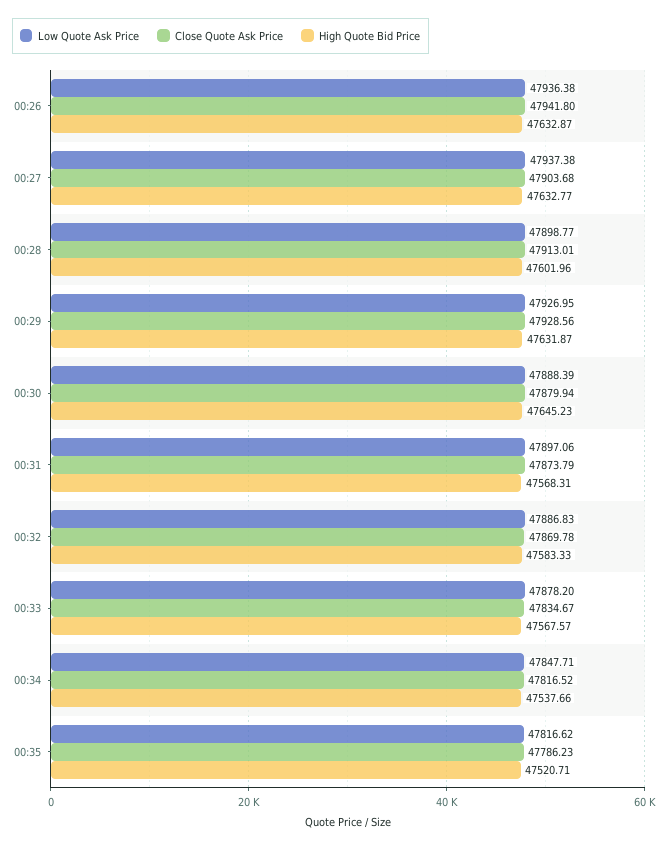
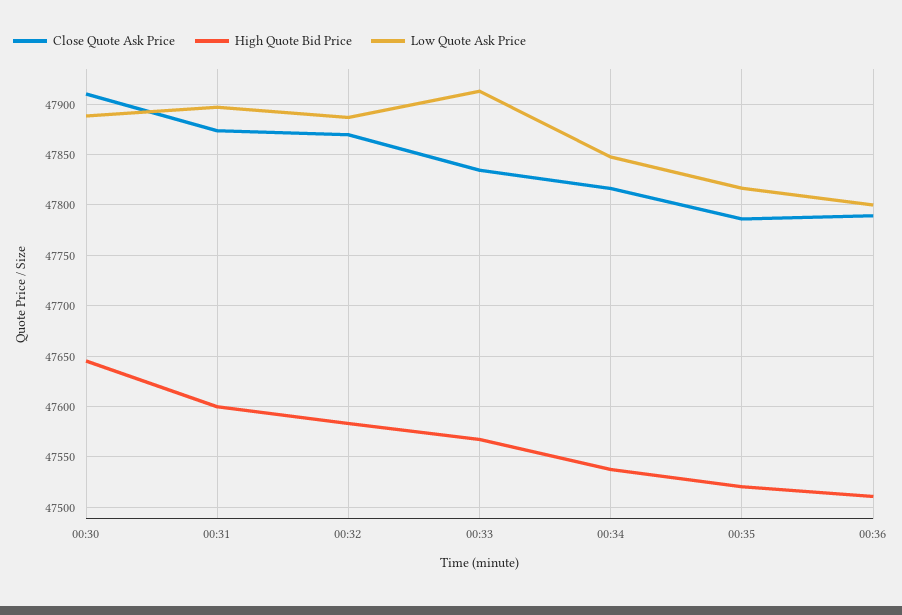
Low Quote Ask Price, 00:26: 47936.38 -> none
Close Quote Ask Price, 00:26: 47941.8 -> none
High Quote Bid Price, 00:26: 47632.87 -> none
Low Quote Ask Price, 00:27: 47937.38 -> none
Close Quote Ask Price, 00:27: 47903.68 -> none
High Quote Bid Price, 00:27: 47632.77 -> none
Low Quote Ask Price, 00:28: 47898.77 -> none
Close Quote Ask Price, 00:28: 47913.01 -> none
High Quote Bid Price, 00:28: 47601.96 -> none
Low Quote Ask Price, 00:29: 47926.95 -> none
Close Quote Ask Price, 00:29: 47928.56 -> none
High Quote Bid Price, 00:29: 47631.87 -> none
Close Quote Ask Price, 00:30: 47879.94 -> 47910
High Quote Bid Price, 00:31: 47568.31 -> 47600
Low Quote Ask Price, 00:33: 47878.2 -> 47910
Close Quote Ask Price, 00:36: none -> 47790
High Quote Bid Price, 00:36: none -> 47510
Low Quote Ask Price, 00:36: none -> 47800

